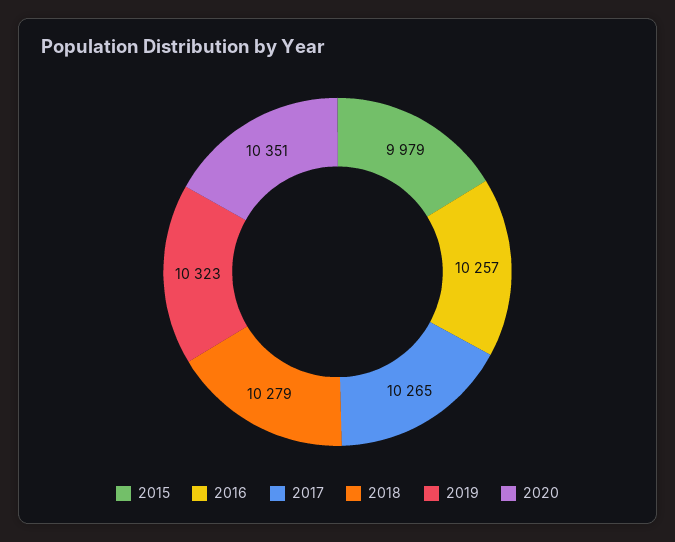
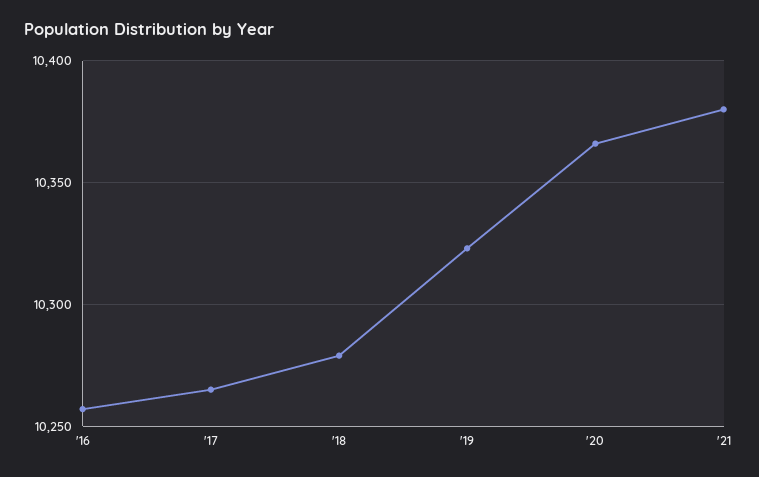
2015: 9979 -> none
2020: 10351 -> 10365
'21: none -> 10380

